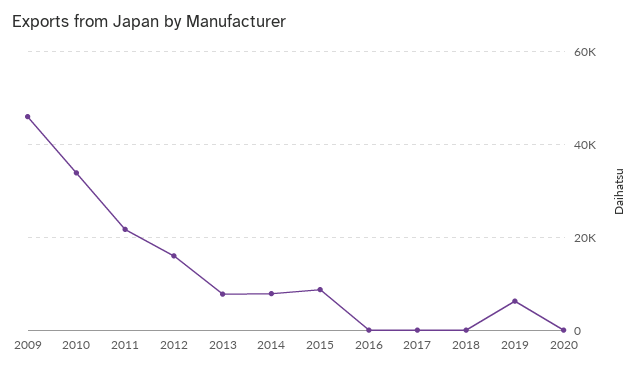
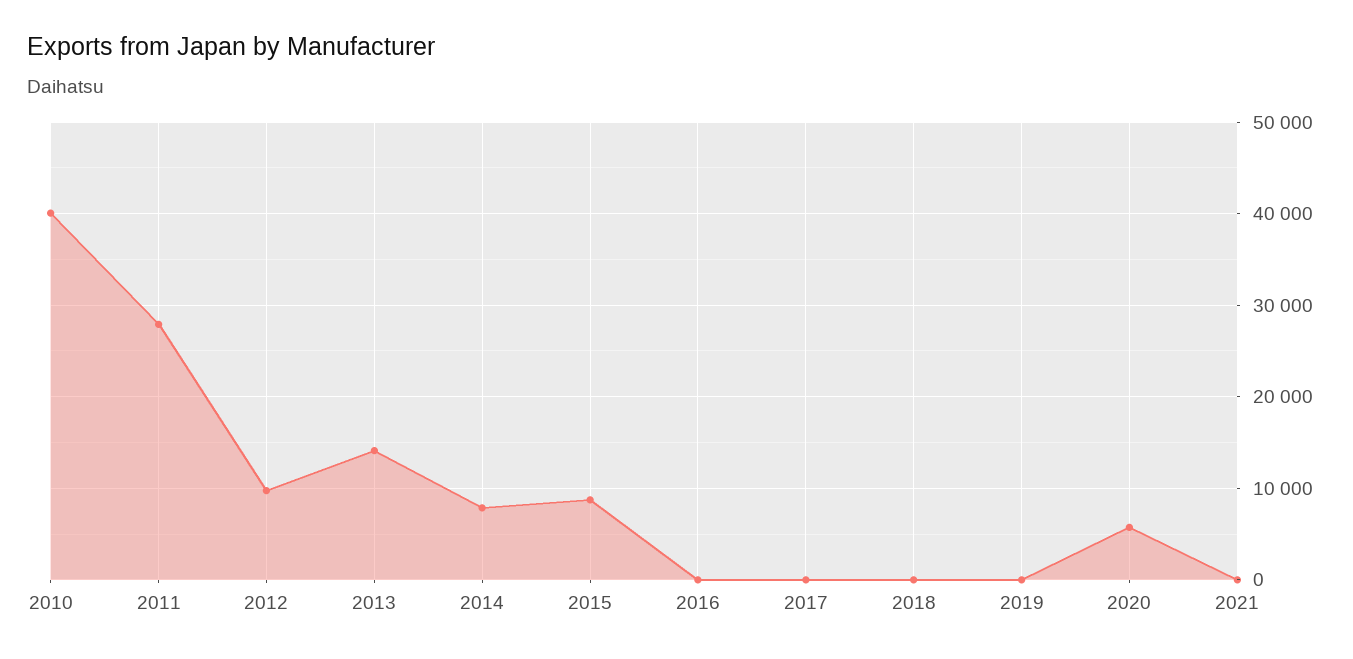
2009: 46000 -> none
2010: 34000 -> 40000
2011: 22000 -> 28000
2012: 16000 -> 10000
2013: 8000 -> 14000
2019: 6000 -> 0
2020: 0 -> 6000
2021: none -> 0

